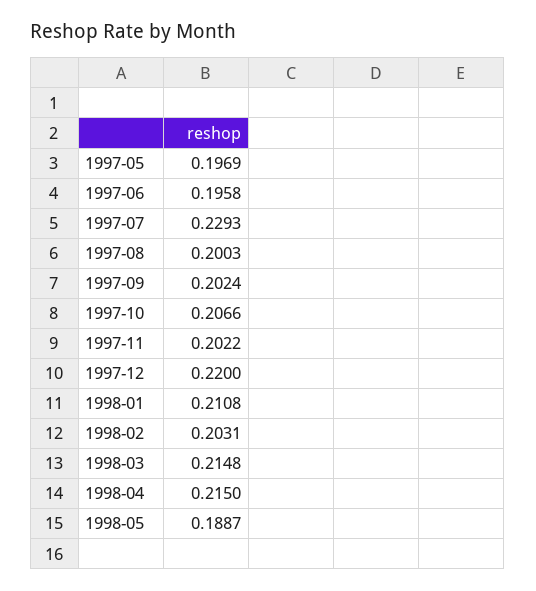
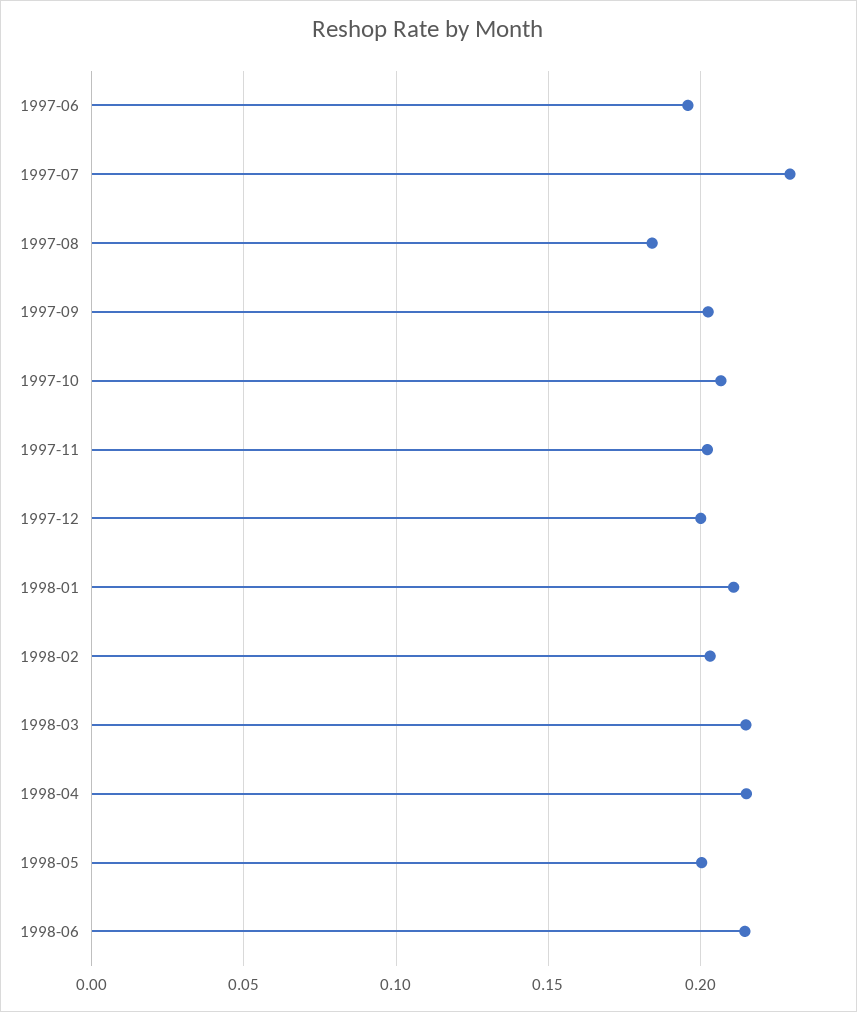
1997-05: 0.1969 -> none
1997-08: 0.2003 -> 0.185
1997-12: 0.22 -> 0.2
1998-05: 0.1887 -> 0.2
1998-06: none -> 0.215

